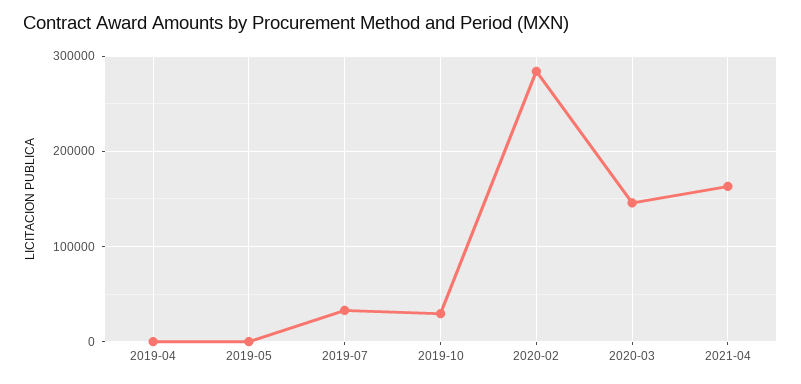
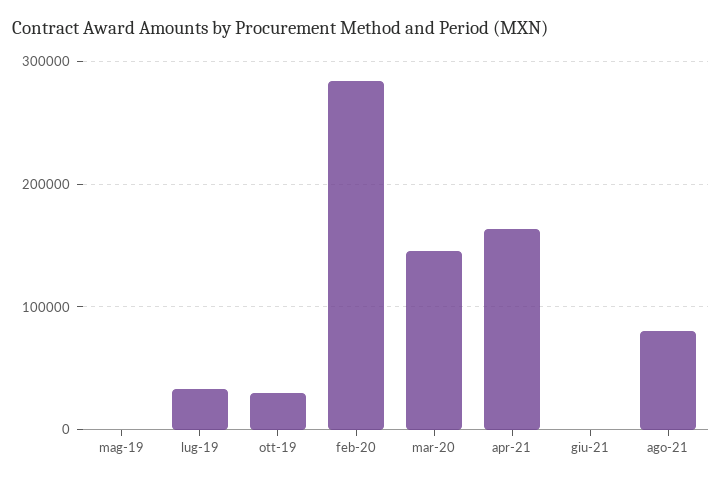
2019-04: 0 -> none
giu-21: none -> 0
ago-21: none -> 80000

